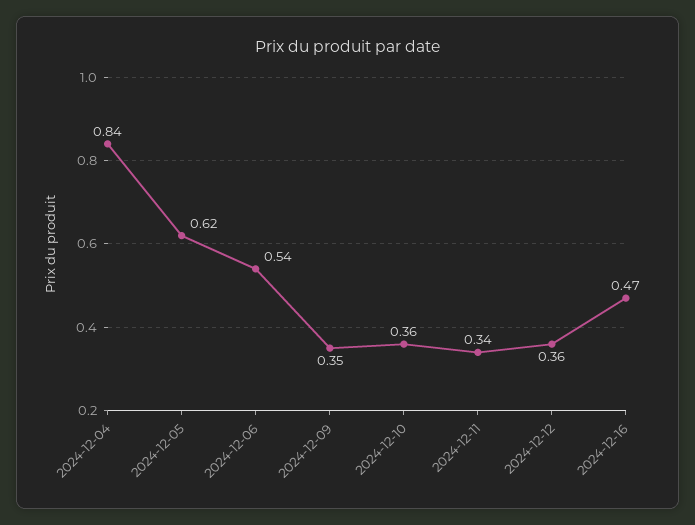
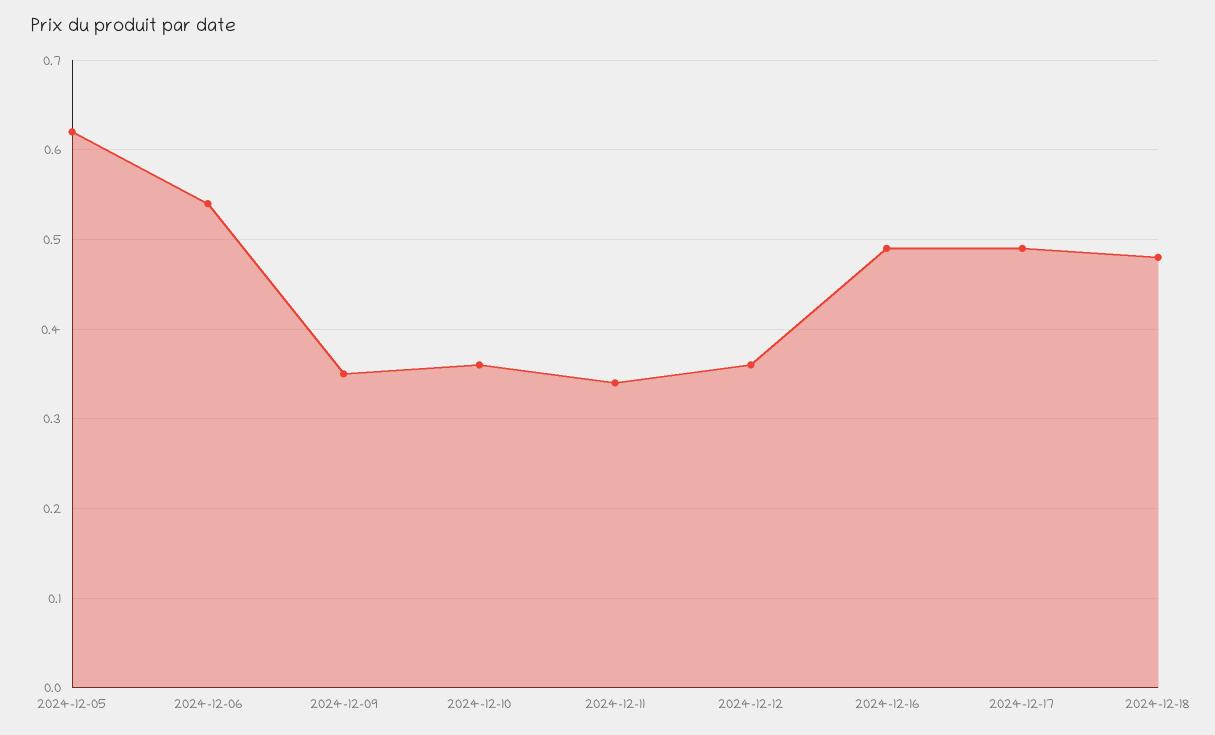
2024-12-04: 0.84 -> none
2024-12-16: 0.47 -> 0.49
2024-12-17: none -> 0.49
2024-12-18: none -> 0.48

